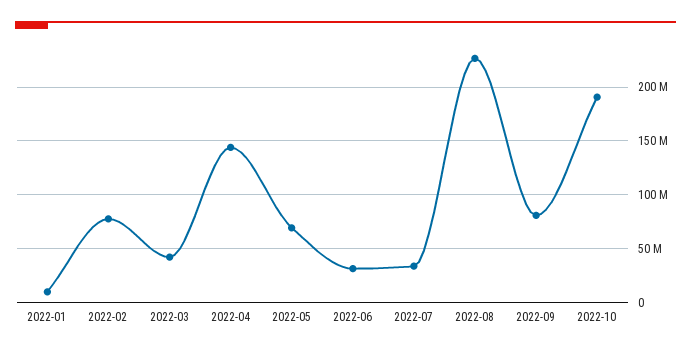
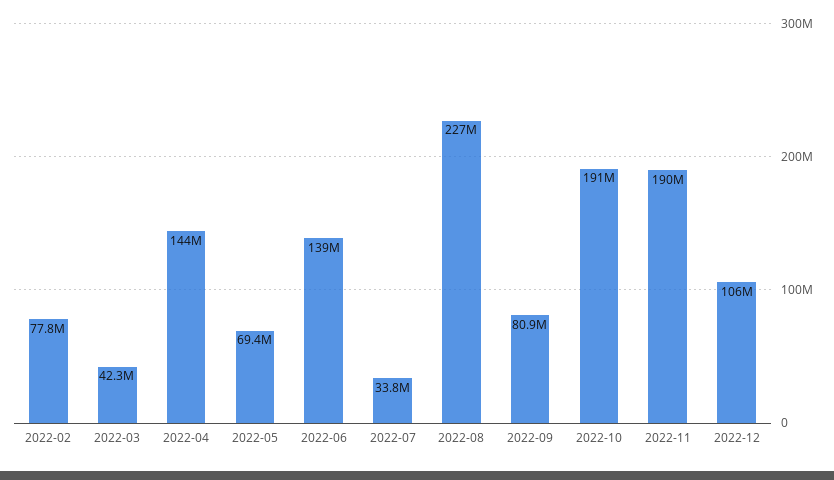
2022-01: 10000000 -> none
2022-06: 30000000 -> 139000000
2022-11: none -> 190000000
2022-12: none -> 106000000

